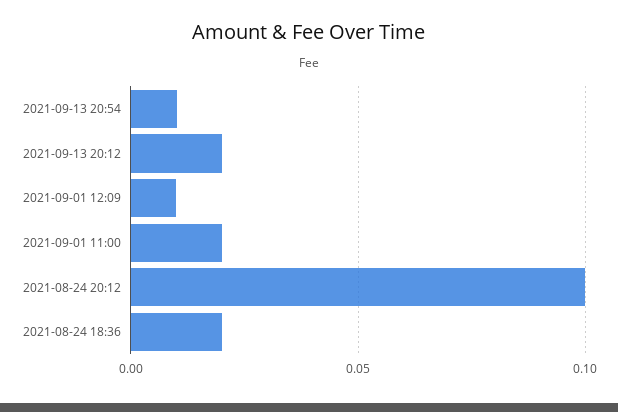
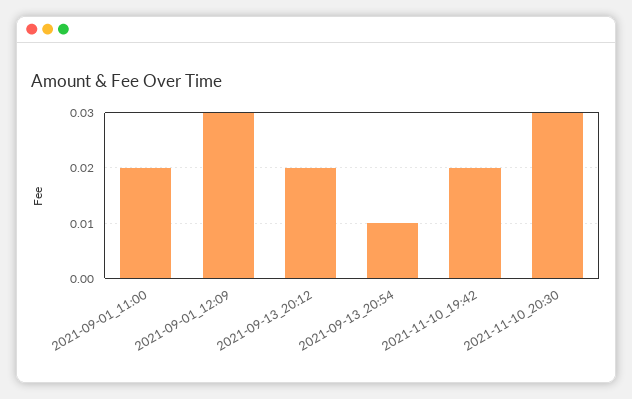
2021-09-01 12:09: 0.01 -> 0.03
2021-08-24 20:12: 0.1 -> none
2021-08-24 18:36: 0.02 -> none
2021-11-10_19:42: none -> 0.02
2021-11-10_20:30: none -> 0.03

